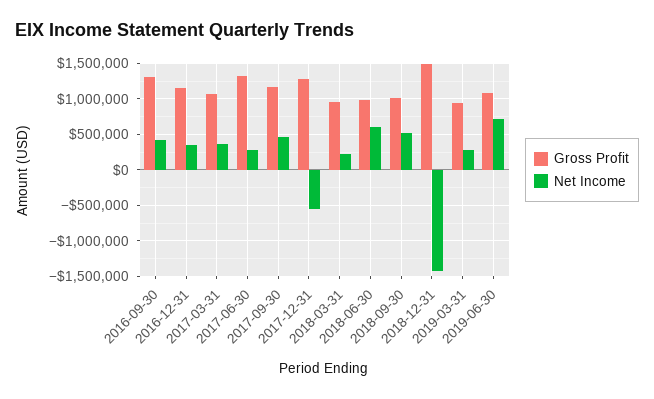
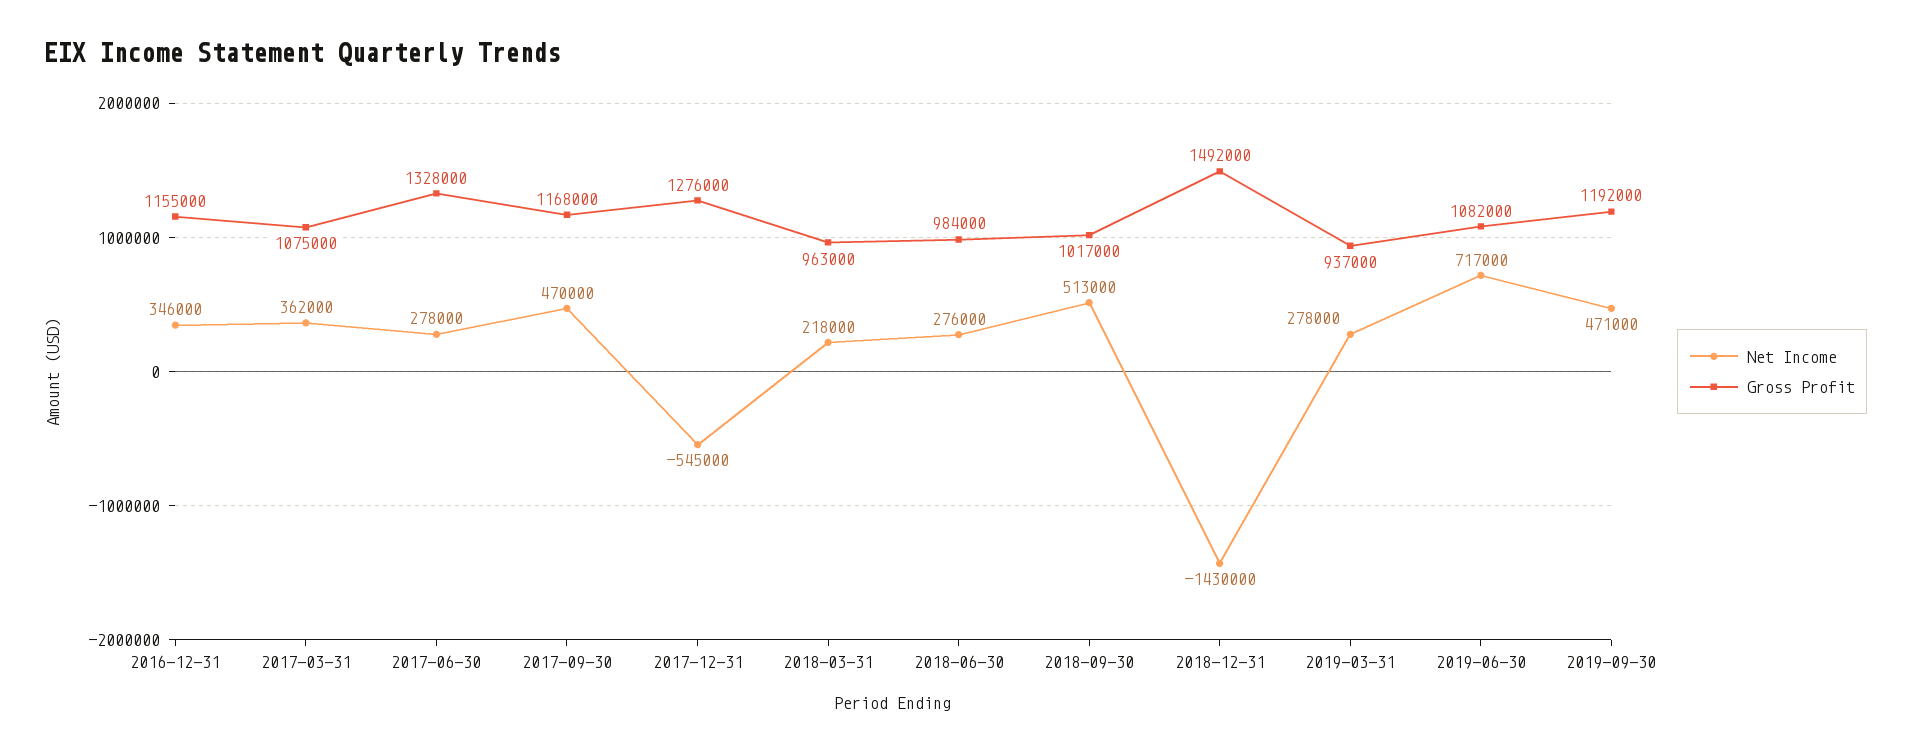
Gross Profit, 2016-09-30: 1300000 -> none
Net Income, 2016-09-30: 400000 -> none
Net Income, 2018-06-30: 600000 -> 276000
Net Income, 2019-09-30: none -> 471000
Gross Profit, 2019-09-30: none -> 1192000

